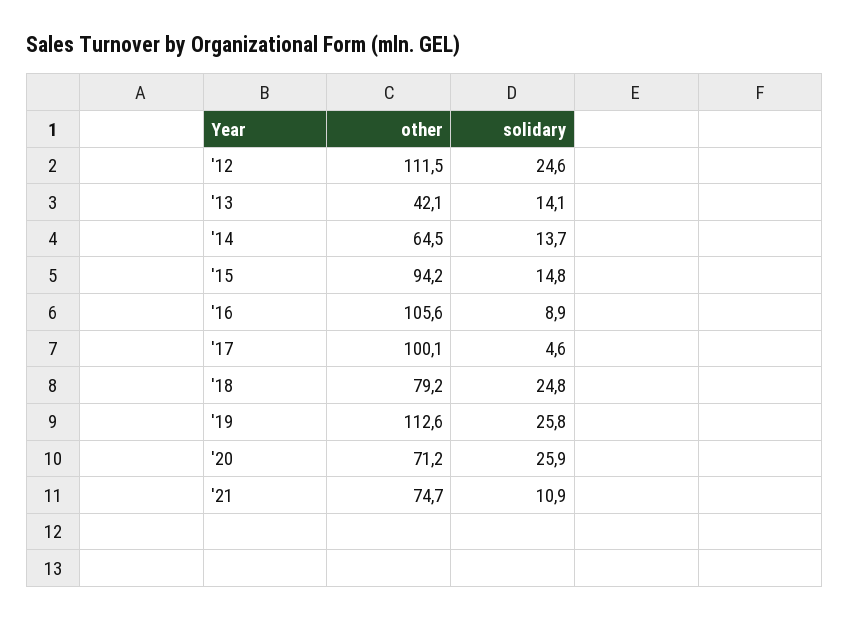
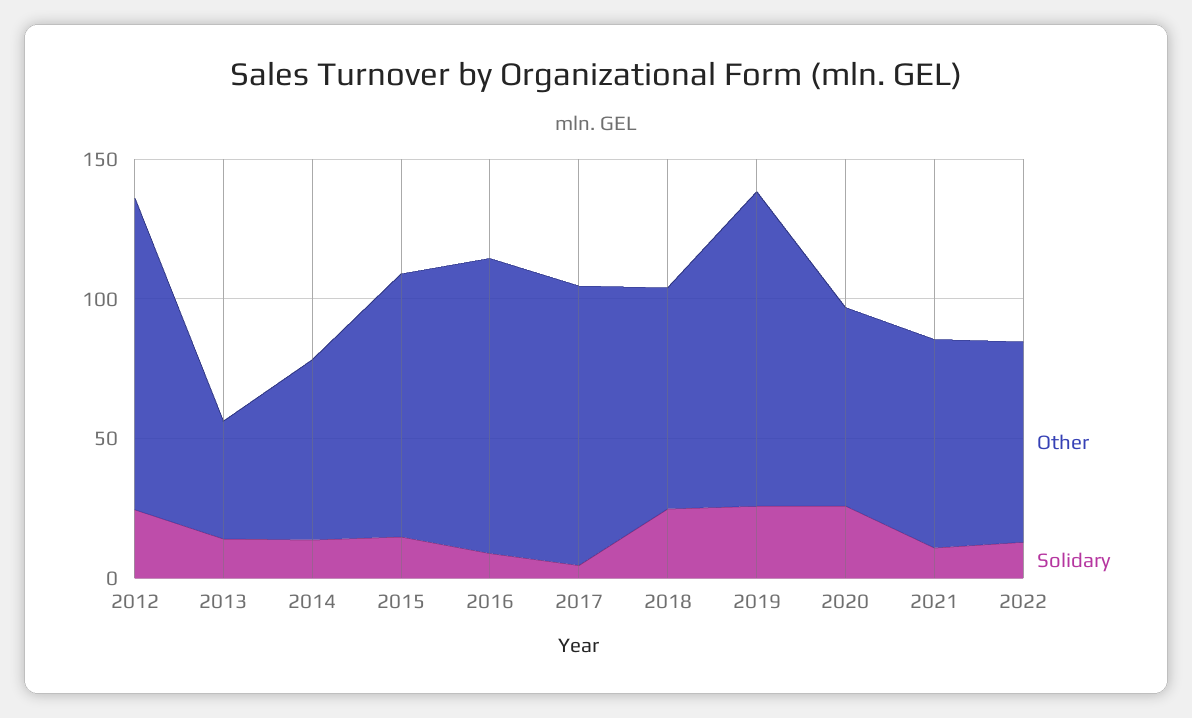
other, 2022: none -> 70
solidary, 2022: none -> 10

